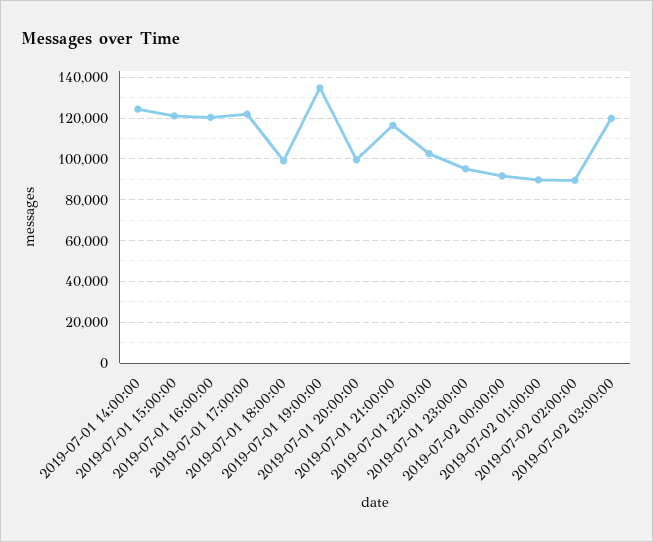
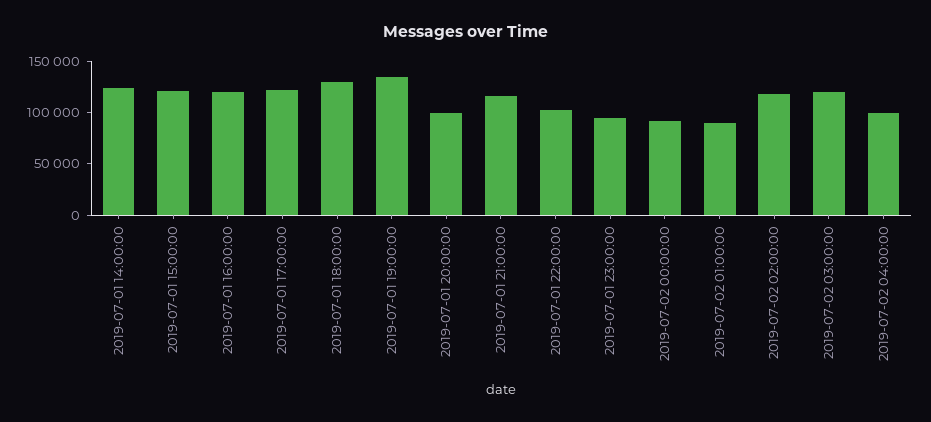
2019-07-01 18:00:00: 100000 -> 130000
2019-07-02 02:00:00: 90000 -> 120000
2019-07-02 04:00:00: none -> 100000

